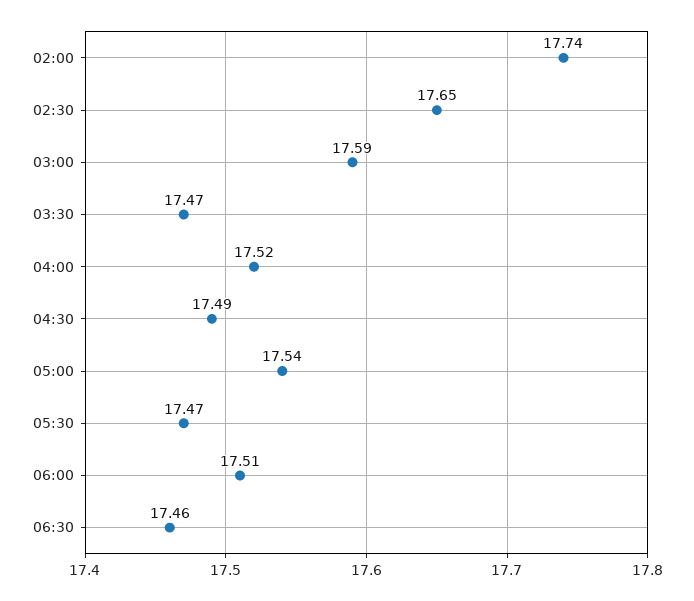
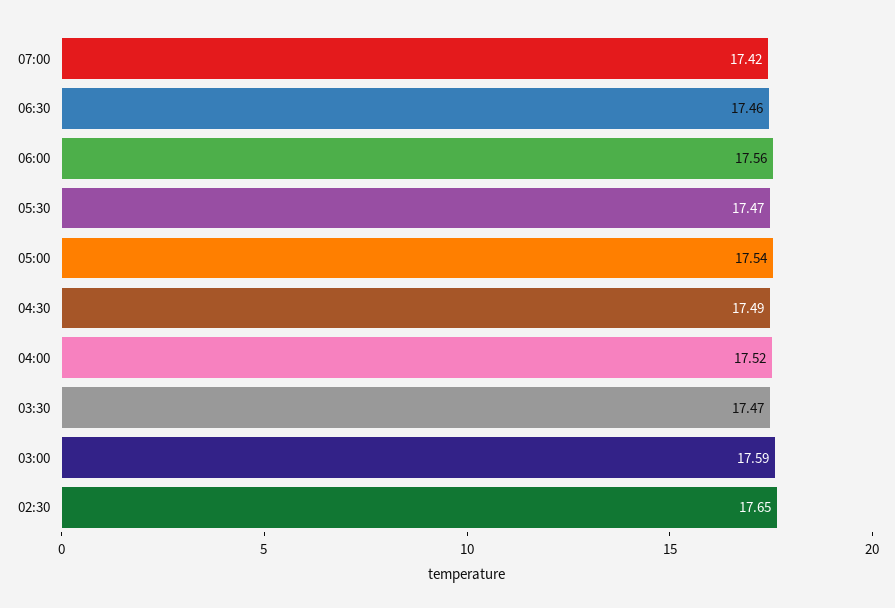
02:00: 17.74 -> none
06:00: 17.51 -> 17.56
07:00: none -> 17.42

